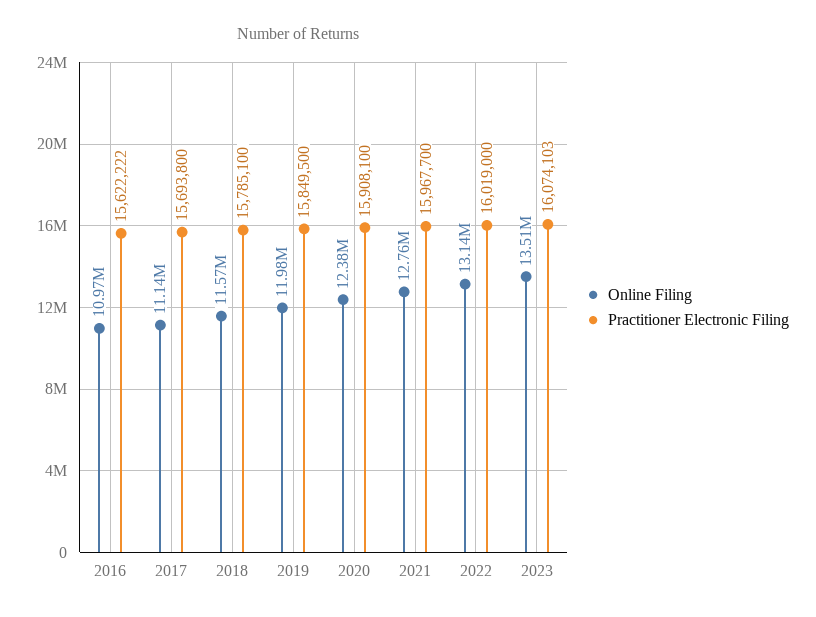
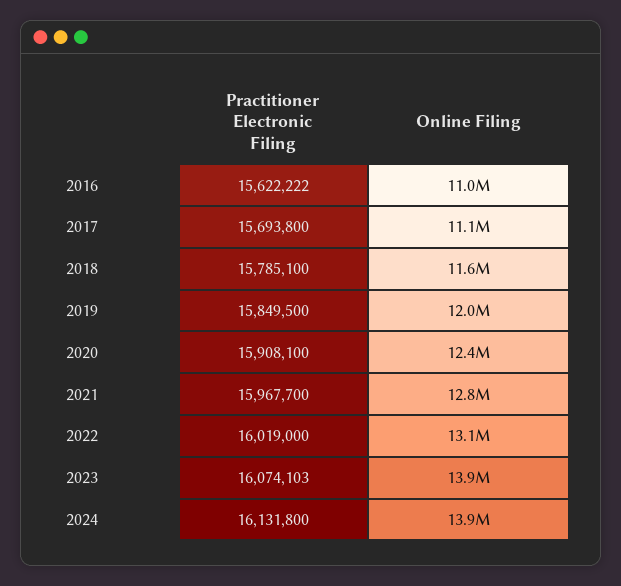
Online Filing, 2023: 13510000 -> 13900000
Practitioner Electronic Filing, 2024: none -> 16131800
Online Filing, 2024: none -> 13900000

